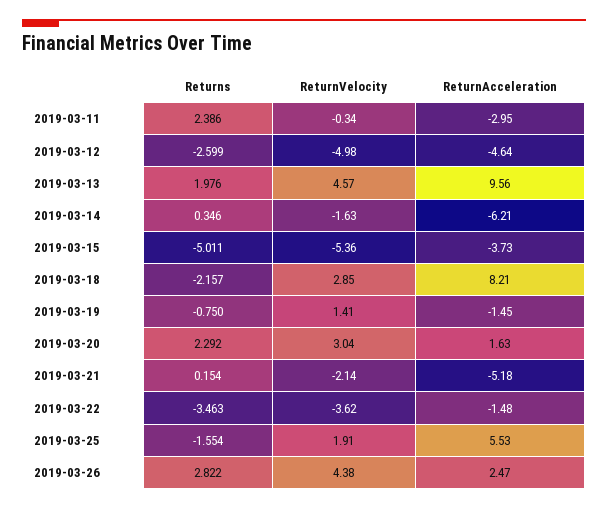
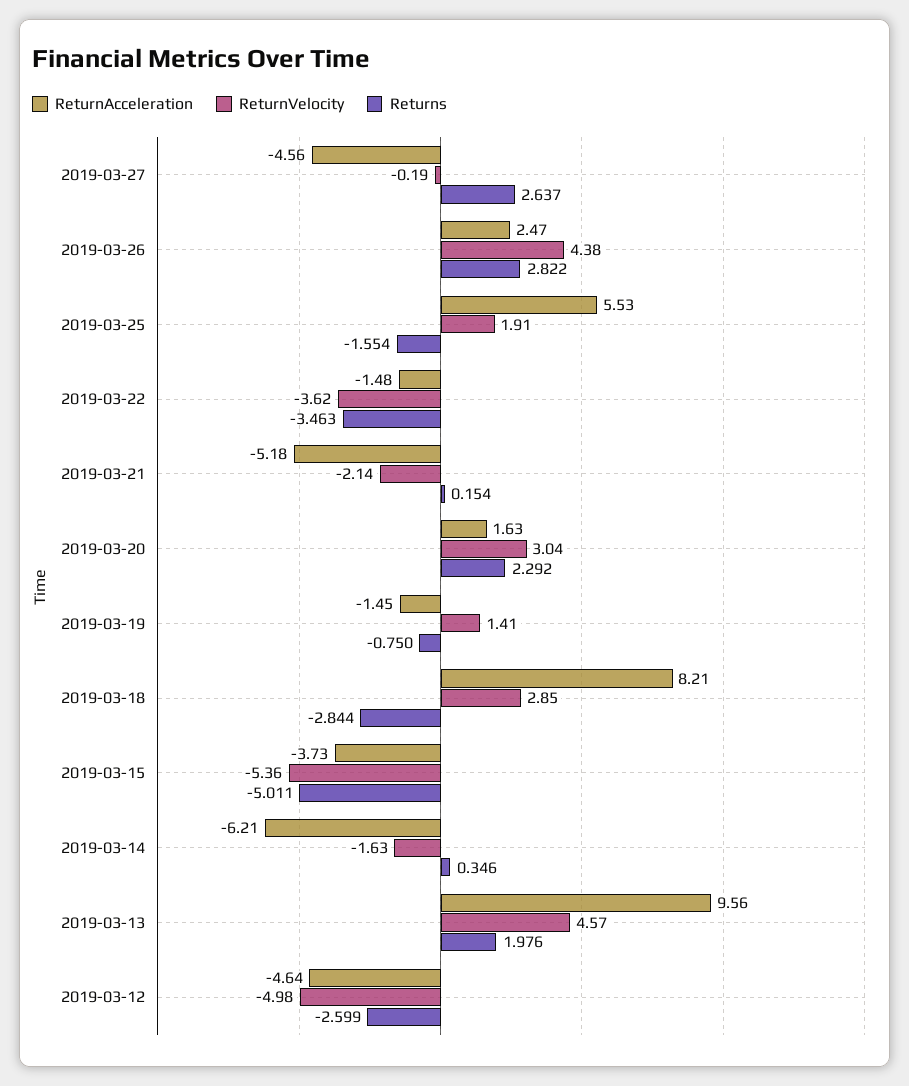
Returns, 2019-03-11: 2.386 -> none
ReturnVelocity, 2019-03-11: -0.34 -> none
ReturnAcceleration, 2019-03-11: -2.95 -> none
Returns, 2019-03-18: -2.157 -> -2.844
ReturnAcceleration, 2019-03-27: none -> -4.56
ReturnVelocity, 2019-03-27: none -> -0.19
Returns, 2019-03-27: none -> 2.637

